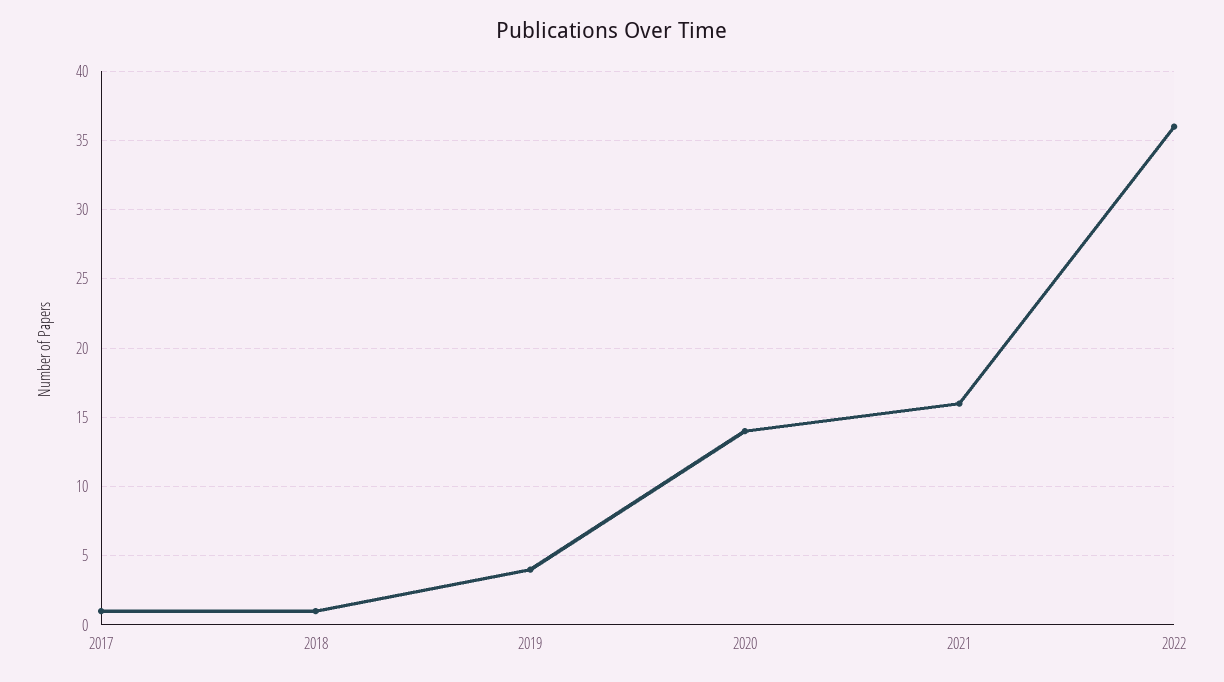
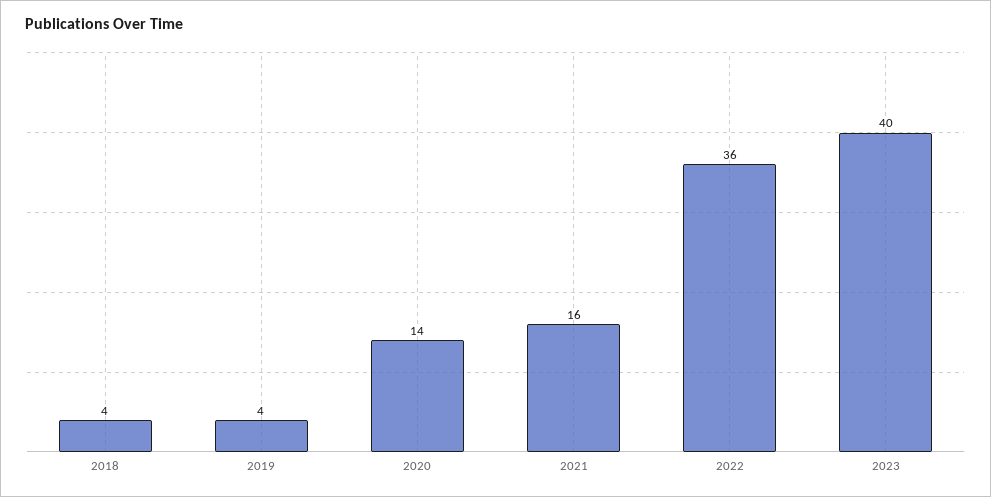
2017: 1 -> none
2018: 1 -> 4
2023: none -> 40

